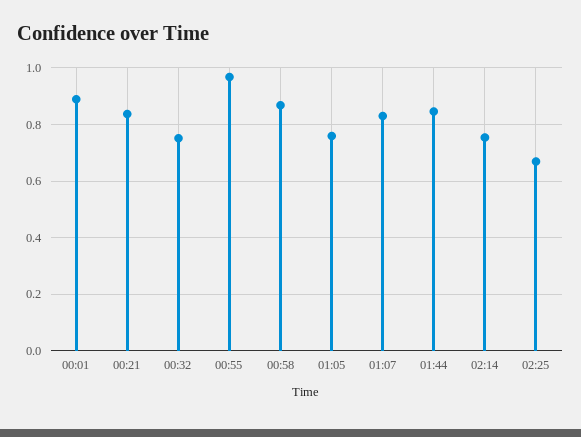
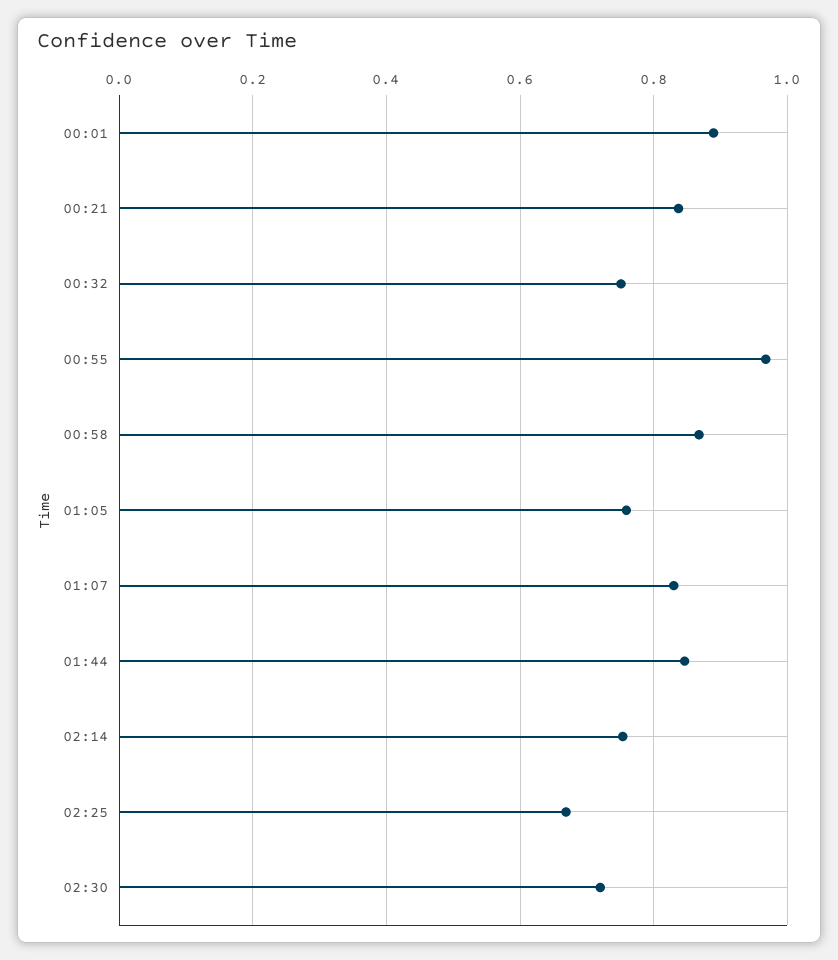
02:30: none -> 0.72

